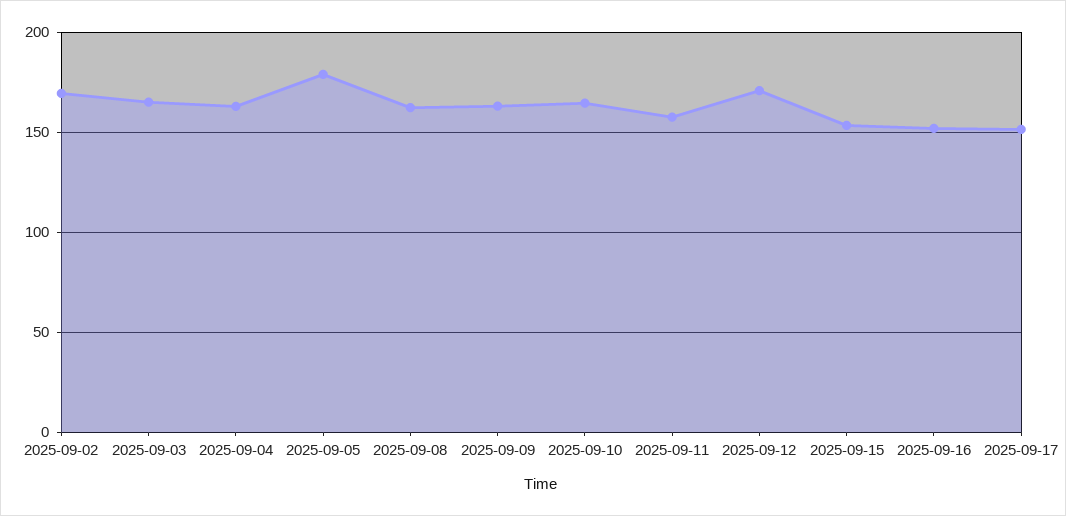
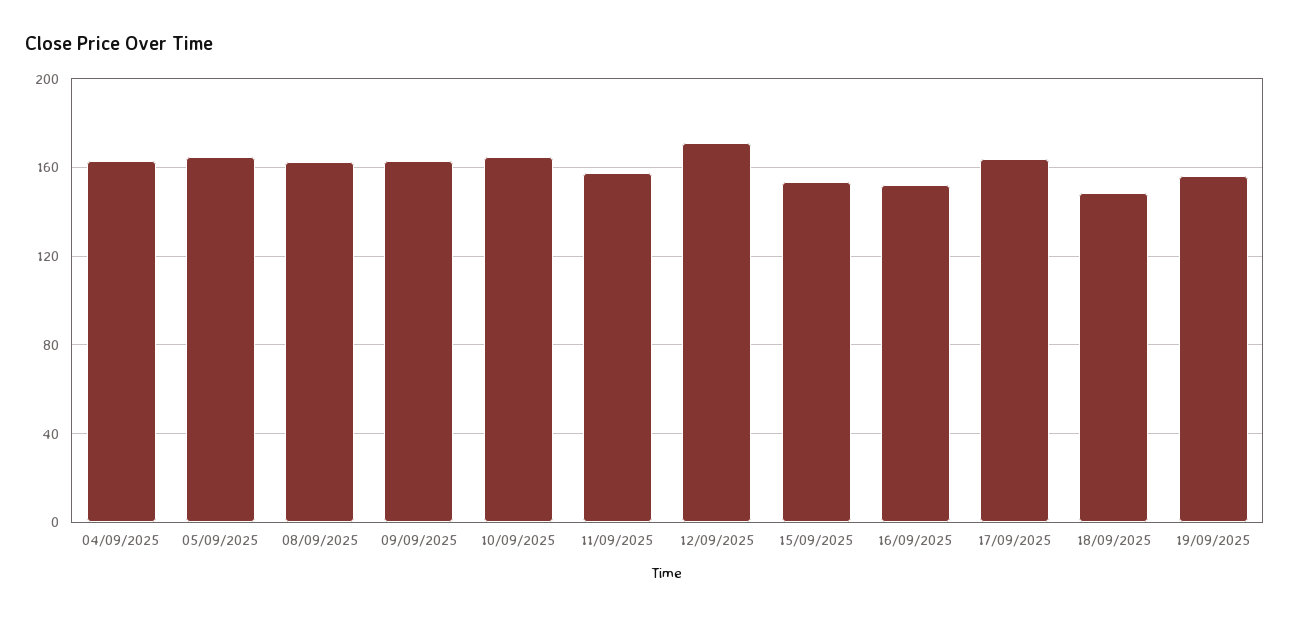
2025-09-02: 170 -> none
2025-09-03: 165 -> none
2025-09-05: 180 -> 165
2025-09-17: 150 -> 165
18/09/2025: none -> 150
19/09/2025: none -> 155

